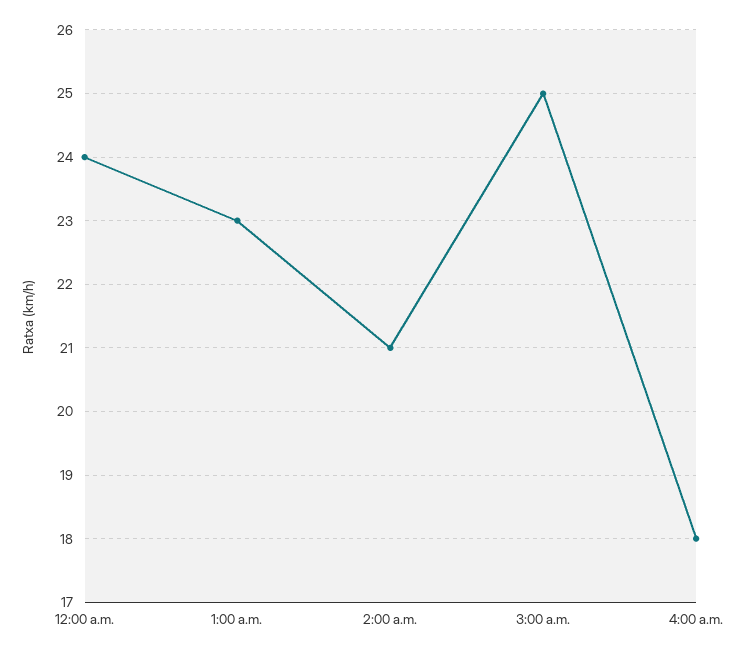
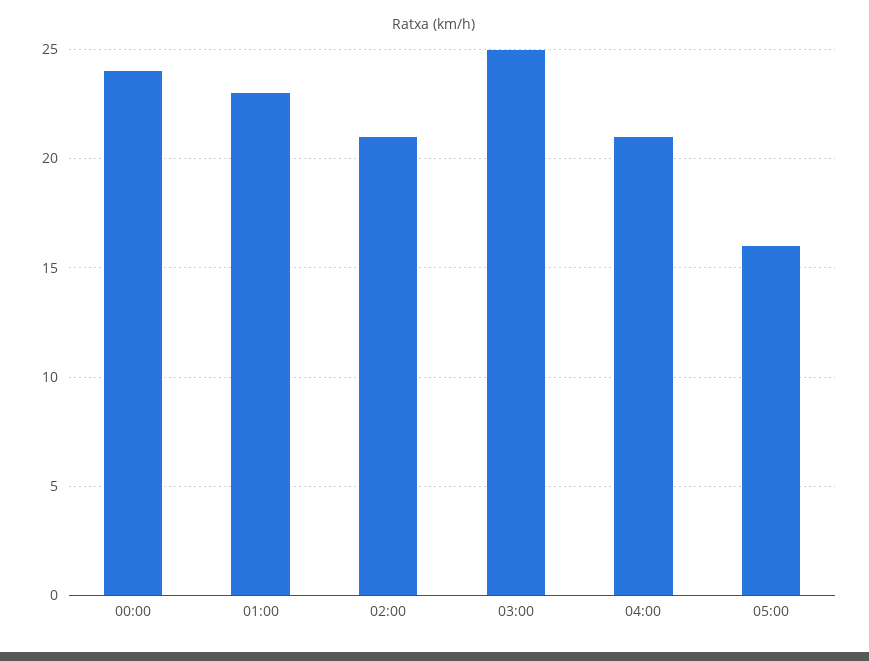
4:00 a.m.: 18 -> 21
05:00: none -> 16

